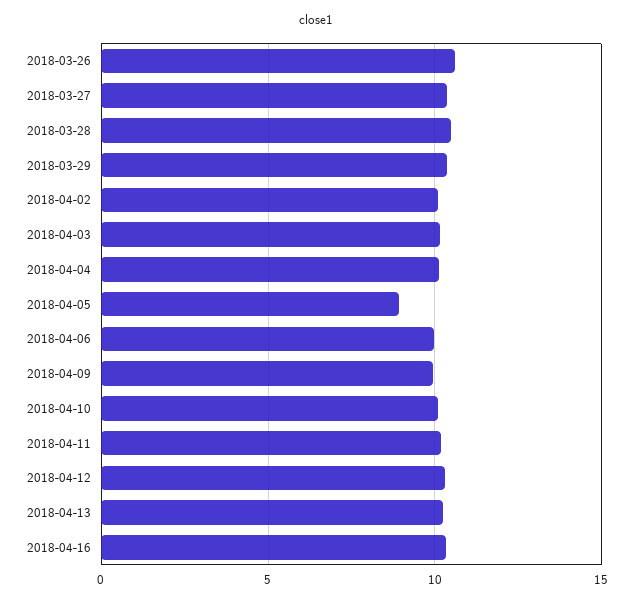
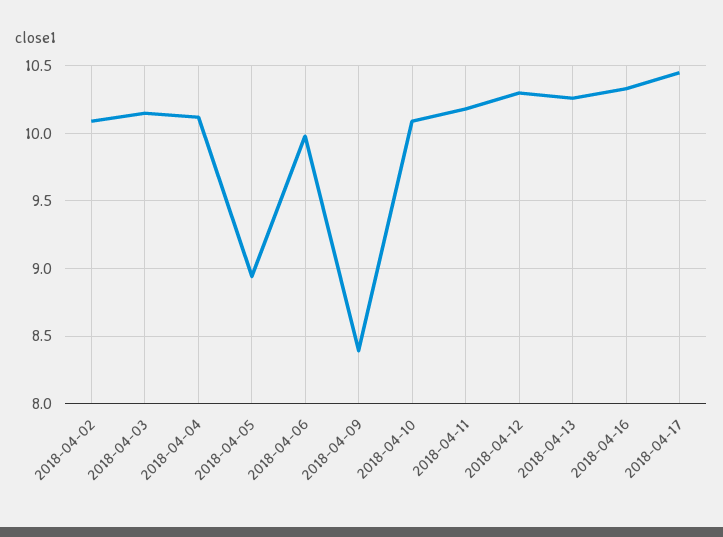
2018-03-26: 10.5 -> none
2018-03-27: 10.5 -> none
2018-03-28: 10.5 -> none
2018-03-29: 10.5 -> none
2018-04-09: 10 -> 8.4
2018-04-17: none -> 10.45

